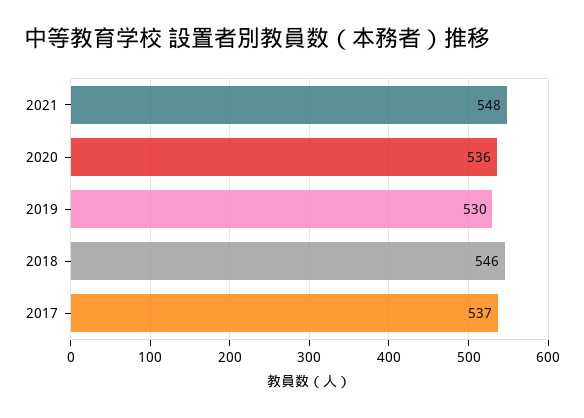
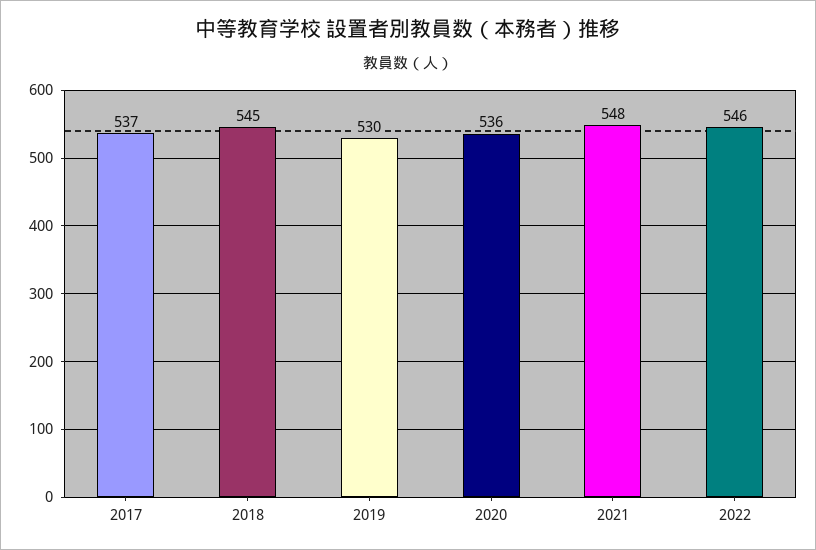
2018: 546 -> 545
2022: none -> 546

